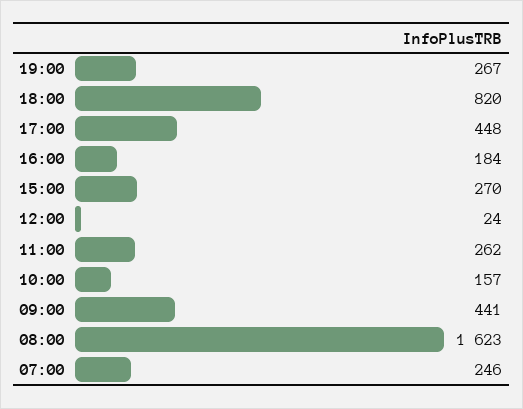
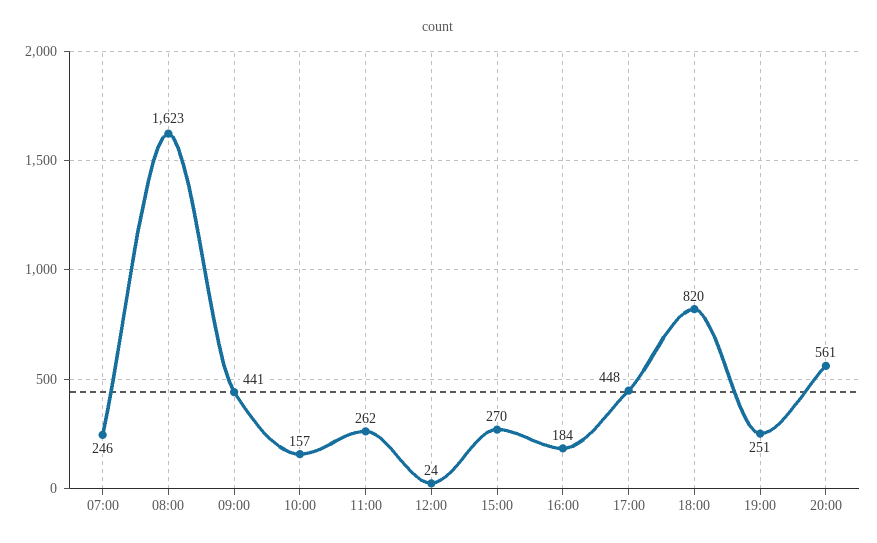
19:00: 267 -> 251
20:00: none -> 561

